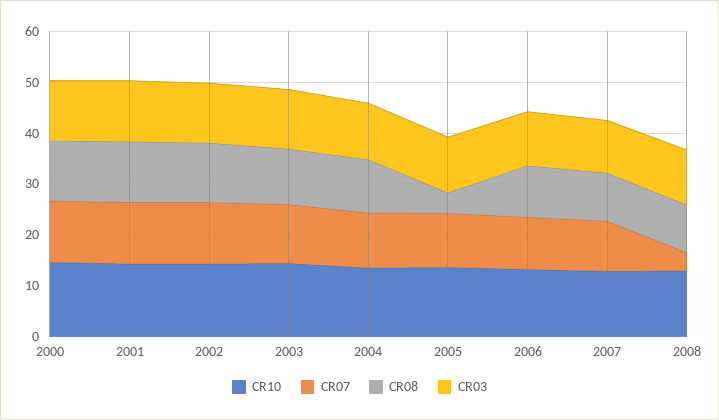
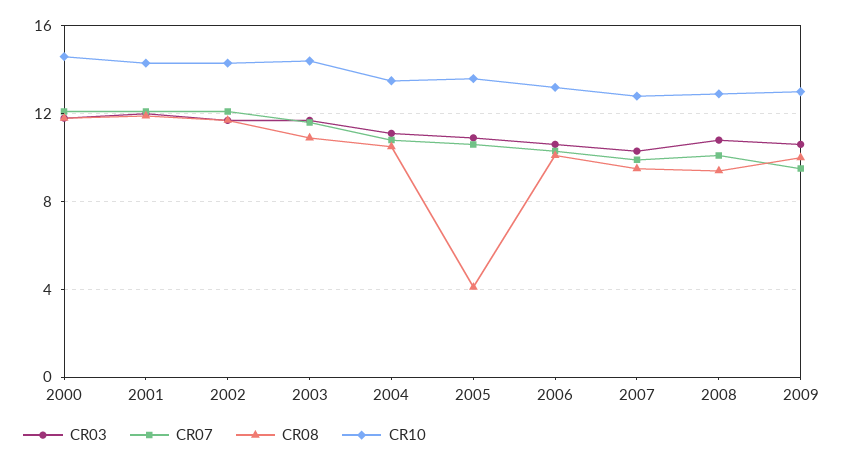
CR07, 2008: 4 -> 10
CR03, 2009: none -> 10.5
CR07, 2009: none -> 9.5
CR08, 2009: none -> 10
CR10, 2009: none -> 13

